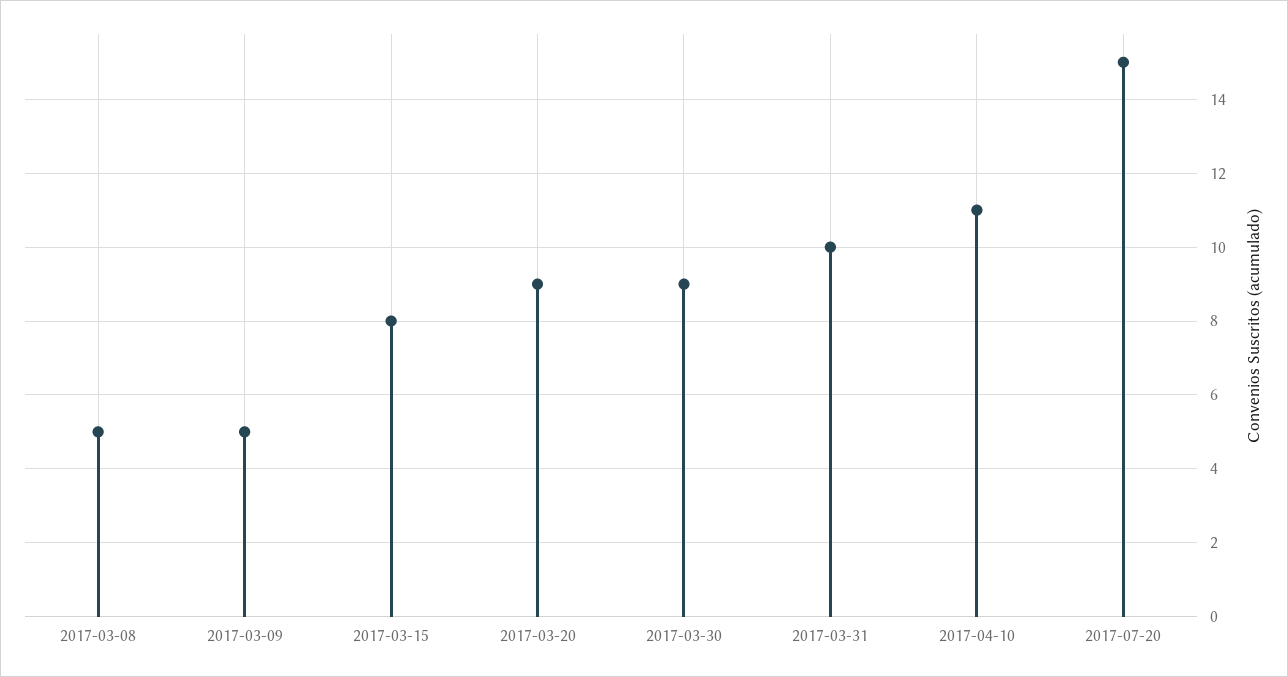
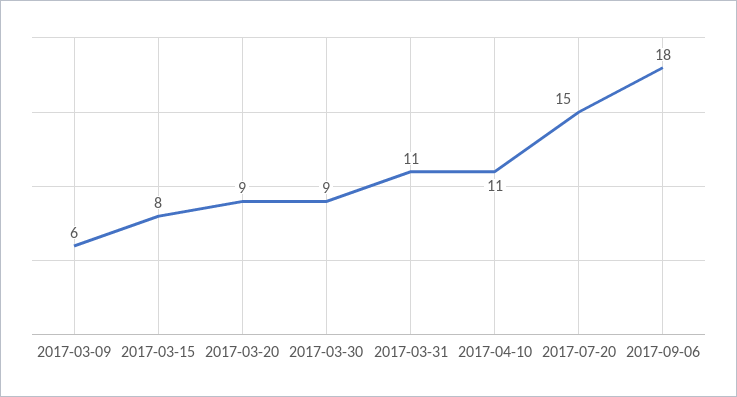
2017-03-08: 5 -> none
2017-03-09: 5 -> 6
2017-03-31: 10 -> 11
2017-09-06: none -> 18

